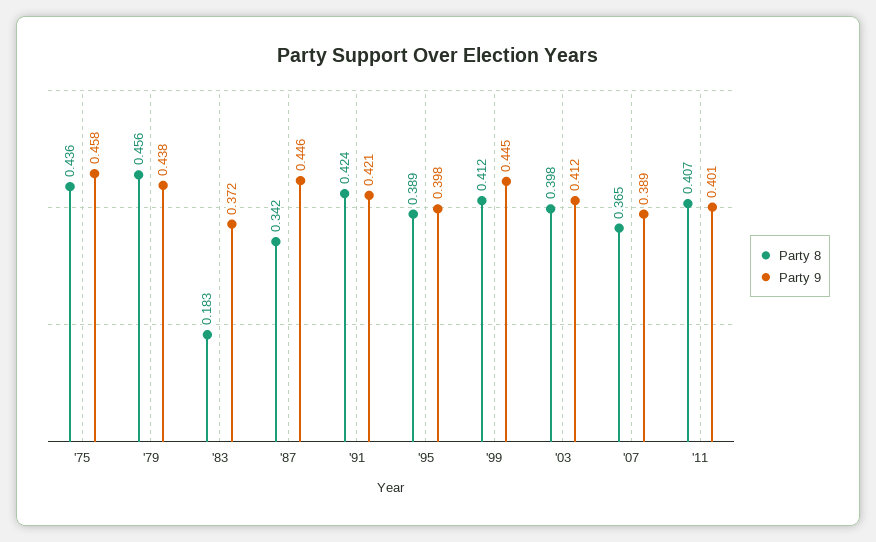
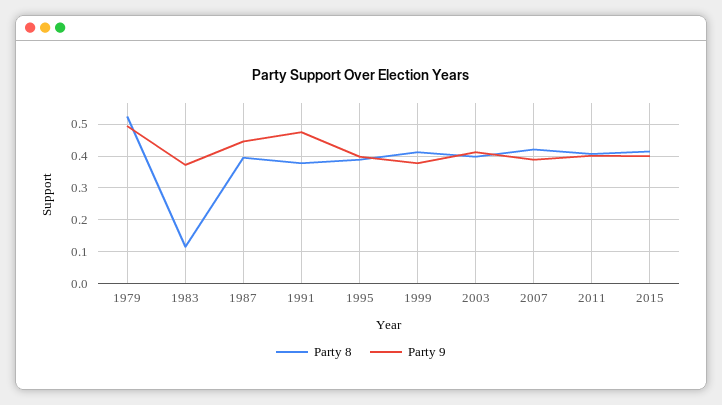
Party 8, '75: 0.436 -> none
Party 9, '75: 0.458 -> none
Party 8, '79: 0.456 -> 0.52
Party 9, '79: 0.438 -> 0.5
Party 8, '83: 0.183 -> 0.12
Party 8, '87: 0.342 -> 0.4
Party 8, '91: 0.424 -> 0.38
Party 9, '91: 0.421 -> 0.48
Party 9, '99: 0.445 -> 0.38
Party 8, '07: 0.365 -> 0.42
Party 8, 2015: none -> 0.42
Party 9, 2015: none -> 0.4

